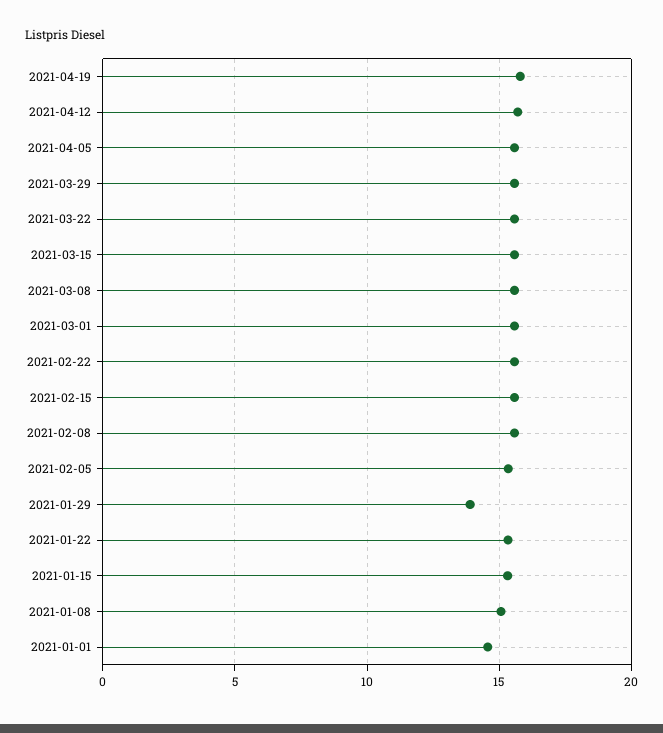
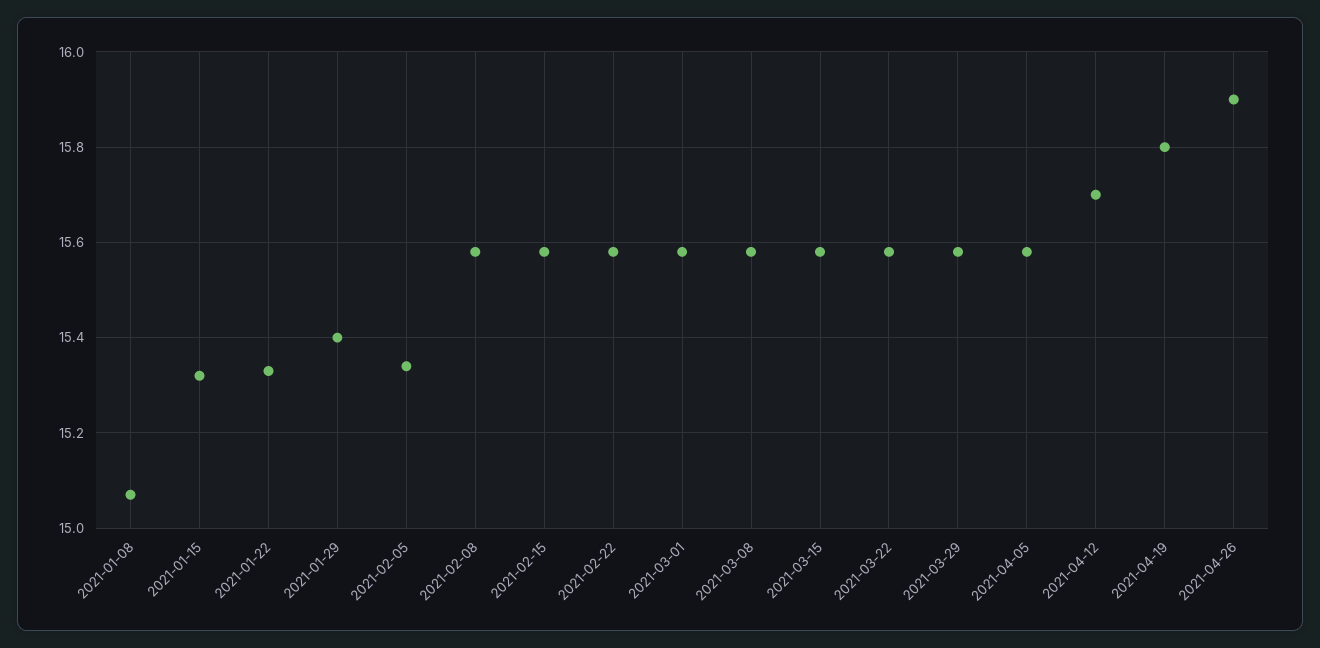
2021-01-29: 14 -> 15.4
2021-01-01: 14.5 -> none
2021-04-26: none -> 15.9

